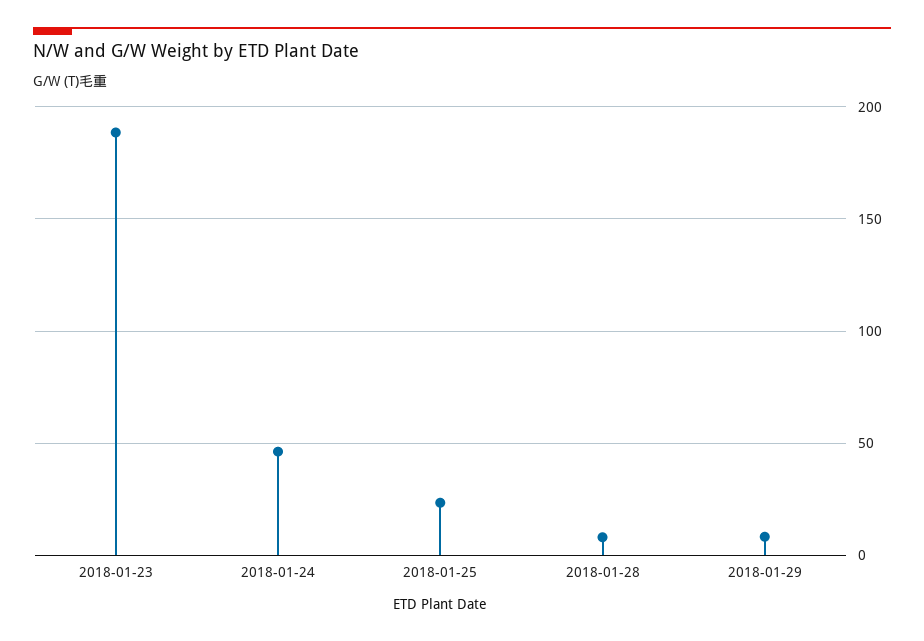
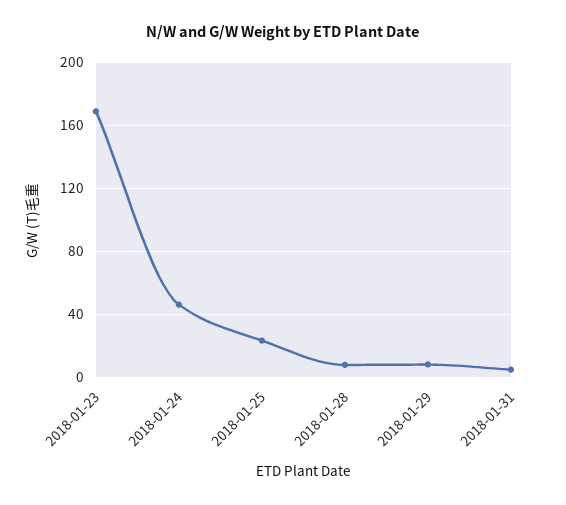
2018-01-23: 190 -> 170
2018-01-31: none -> 5

